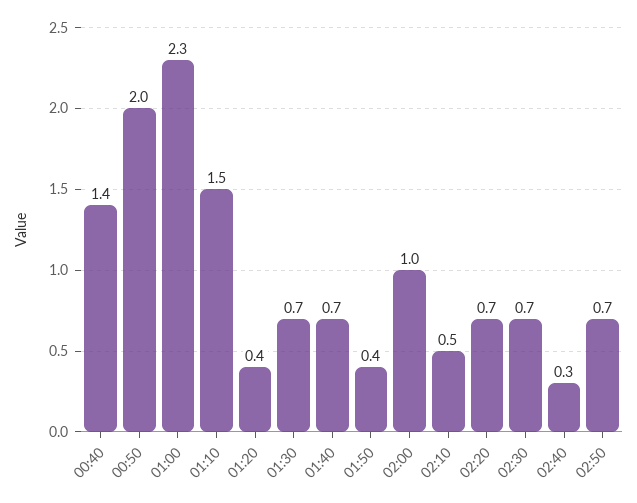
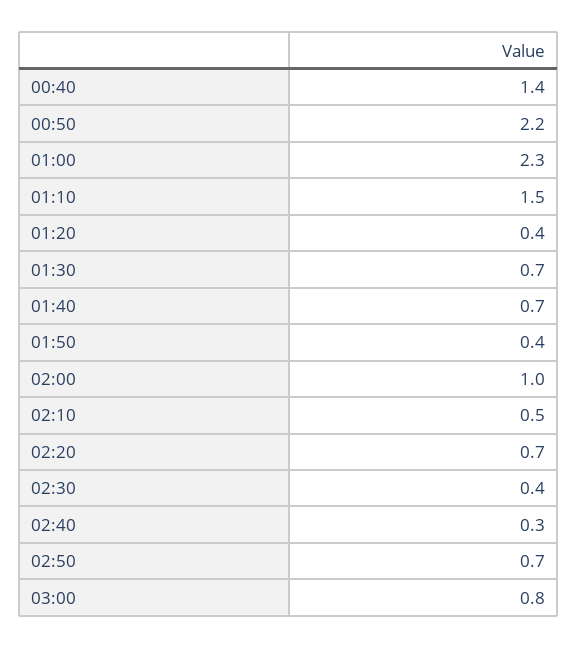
00:50: 2 -> 2.2
02:30: 0.7 -> 0.4
03:00: none -> 0.8

